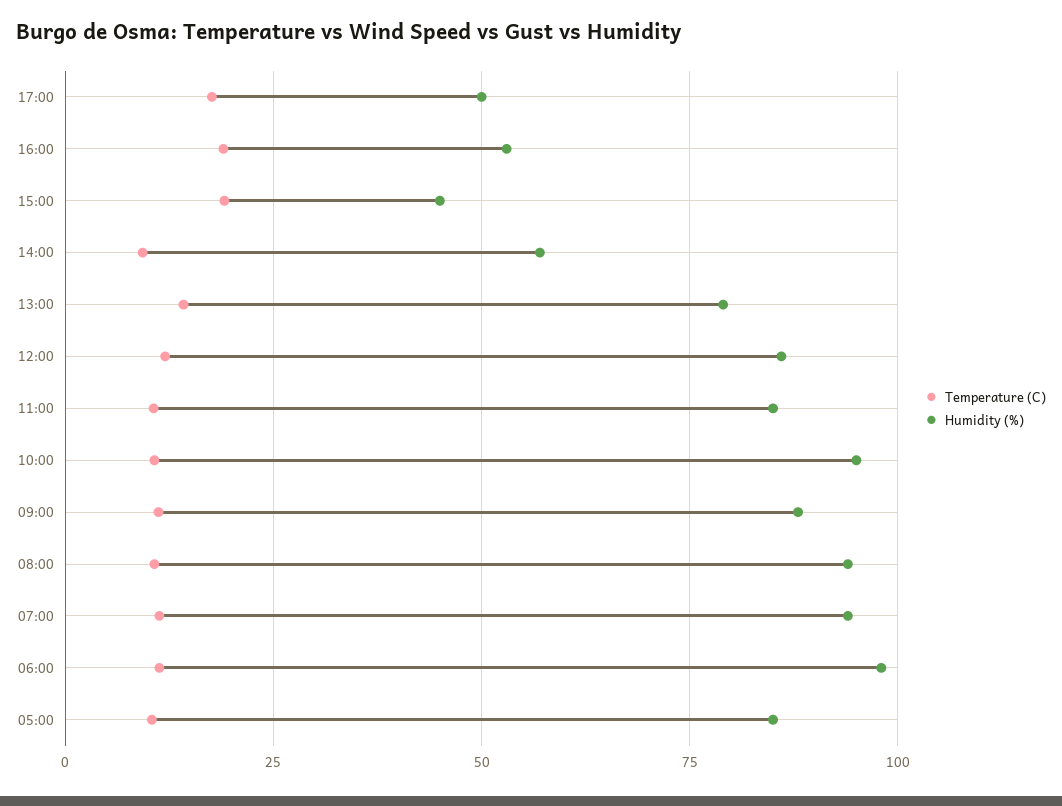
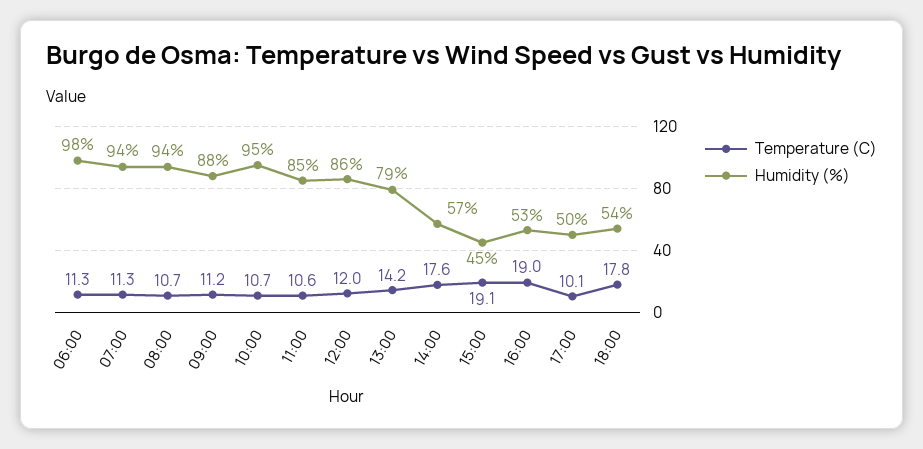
Temperature (C), 17:00: 17.5 -> 10.1
Temperature (C), 14:00: 10 -> 17.6
Temperature (C), 05:00: 10 -> none
Humidity (%), 05:00: 85 -> none
Temperature (C), 18:00: none -> 17.8
Humidity (%), 18:00: none -> 54

